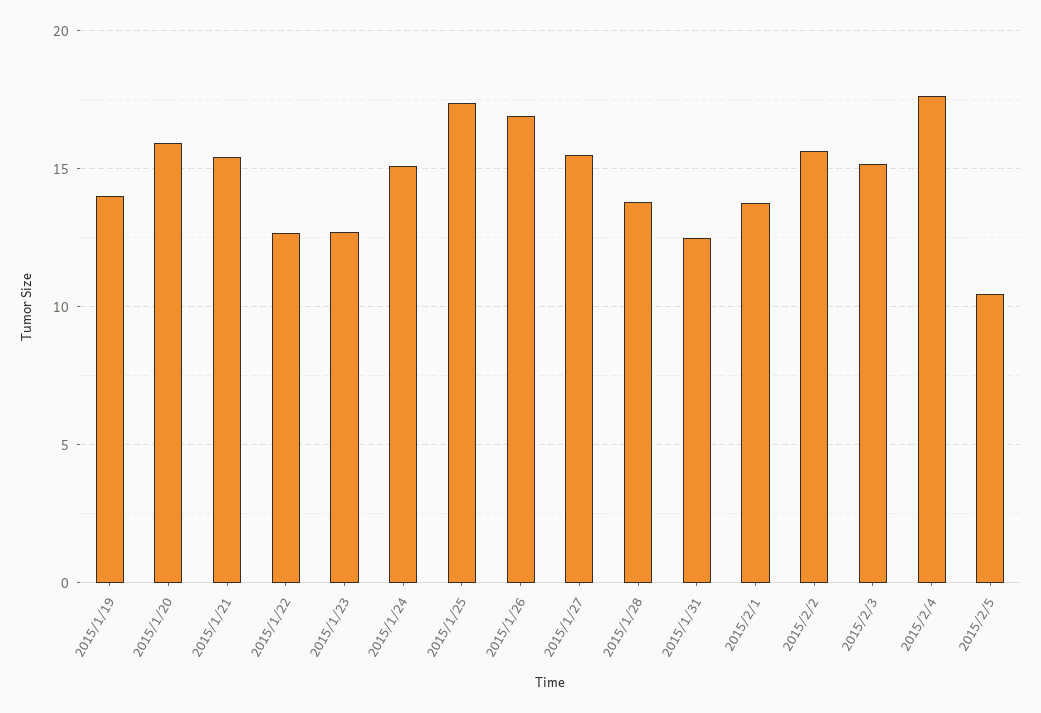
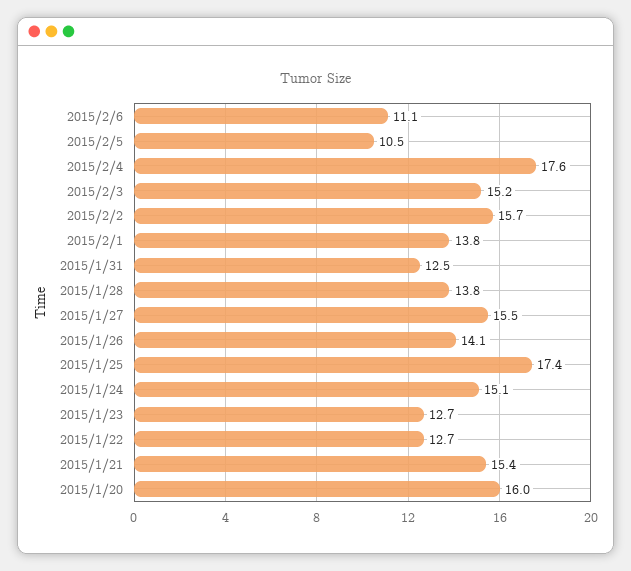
2015/1/19: 14 -> none
2015/1/26: 17 -> 14.1
2015/2/6: none -> 11.1

